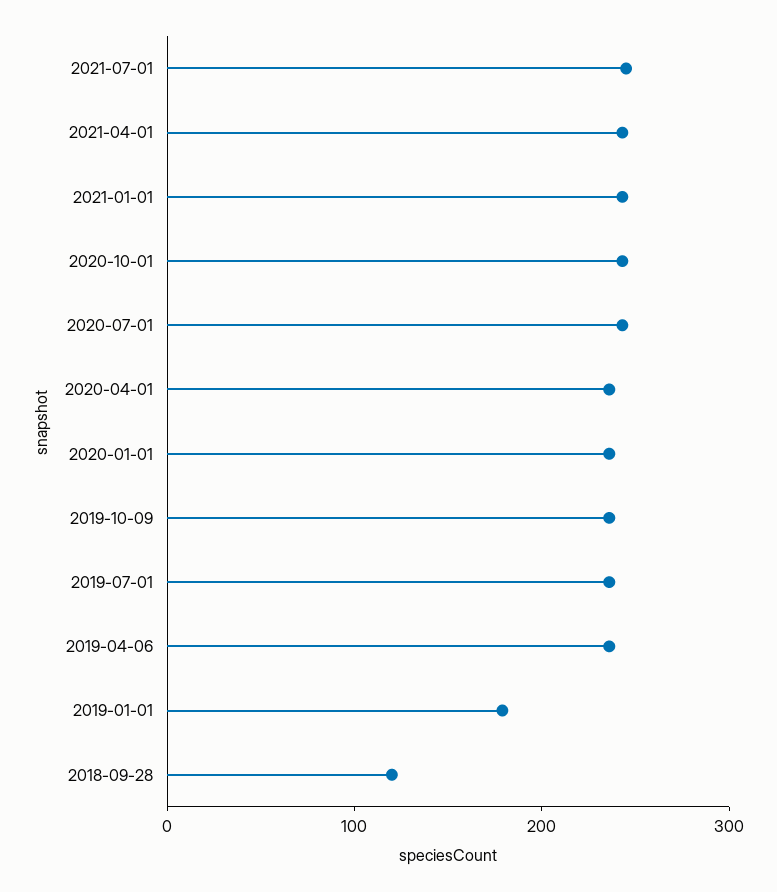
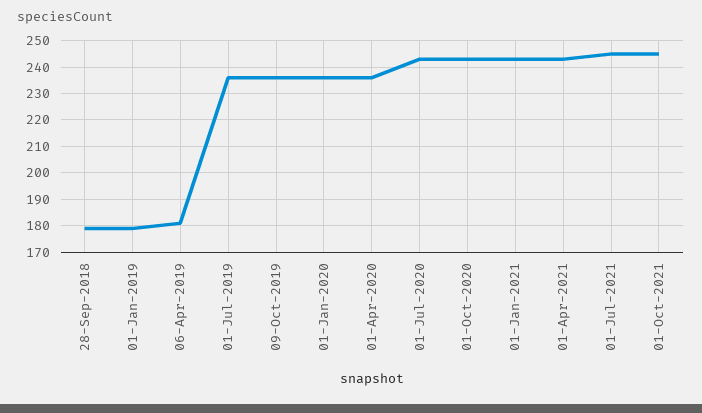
2019-04-06: 240 -> 180
2018-09-28: 120 -> 180
01-Oct-2021: none -> 245

